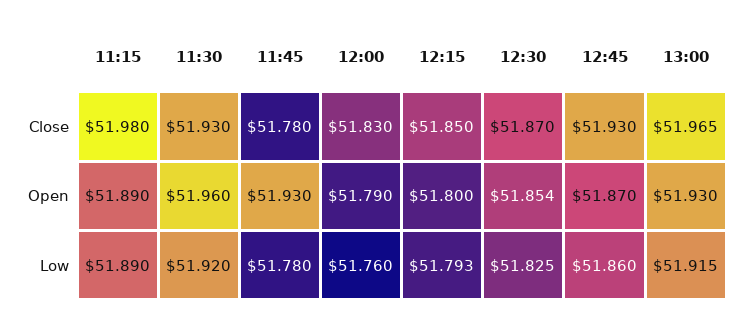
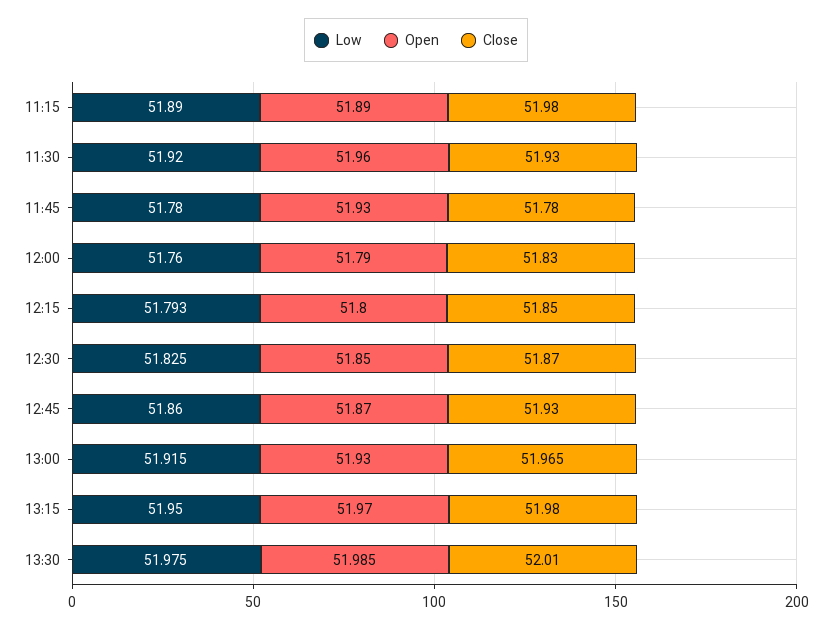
Open, 12:30: 51.854 -> 51.85
Low, 13:15: none -> 51.95
Open, 13:15: none -> 51.97
Close, 13:15: none -> 51.98
Low, 13:30: none -> 51.975
Open, 13:30: none -> 51.985
Close, 13:30: none -> 52.01

